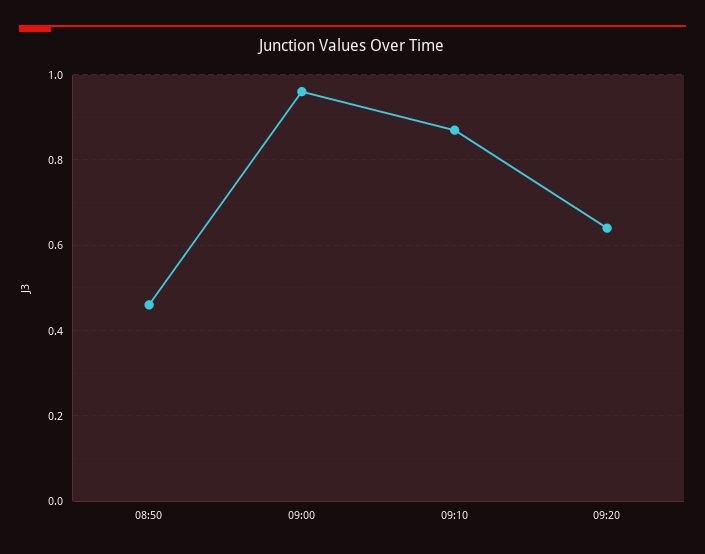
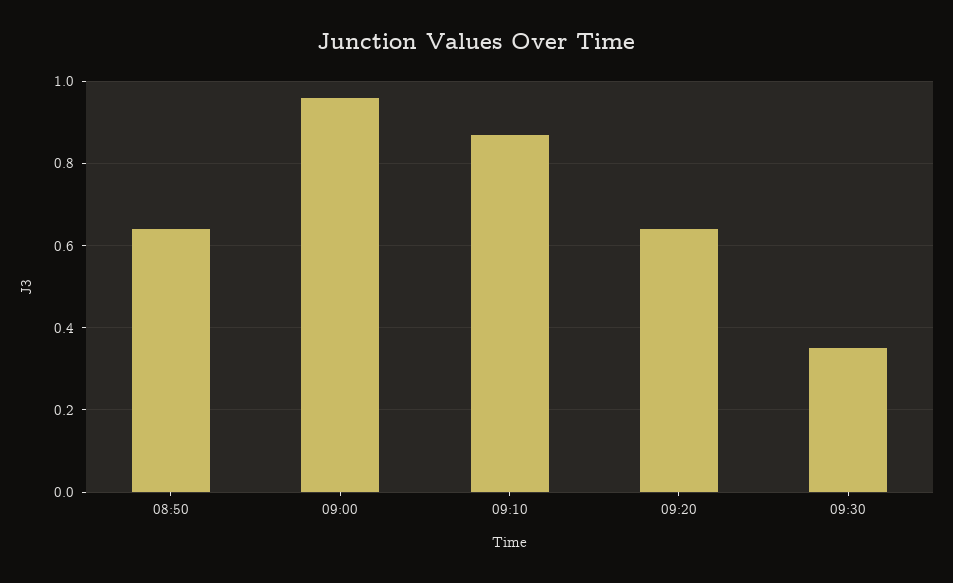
08:50: 0.45 -> 0.65
09:30: none -> 0.35

